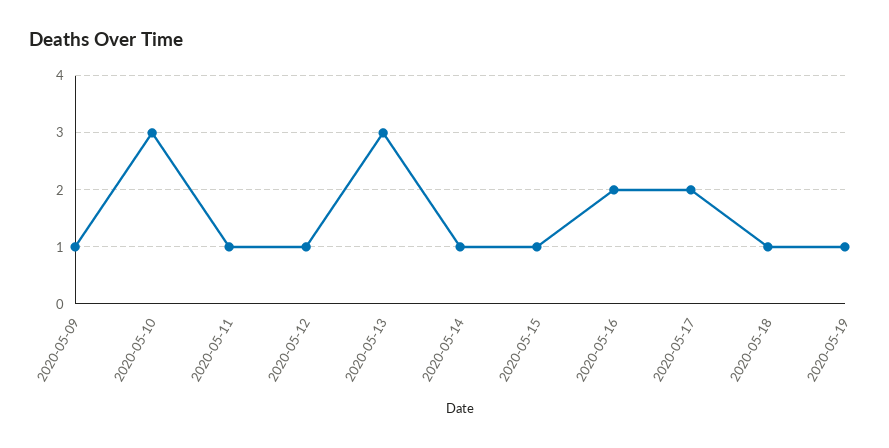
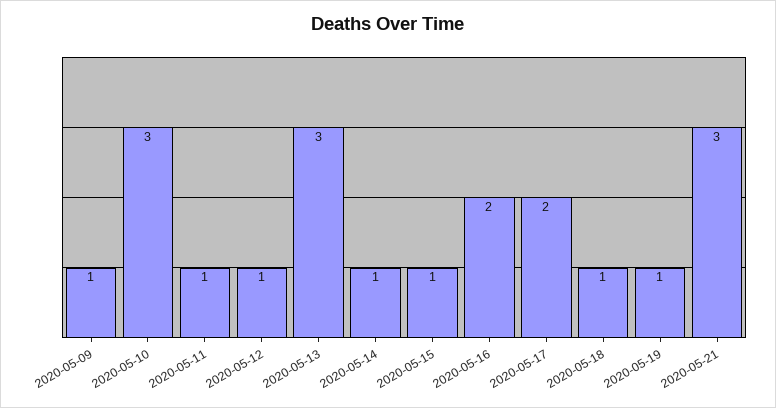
2020-05-21: none -> 3

